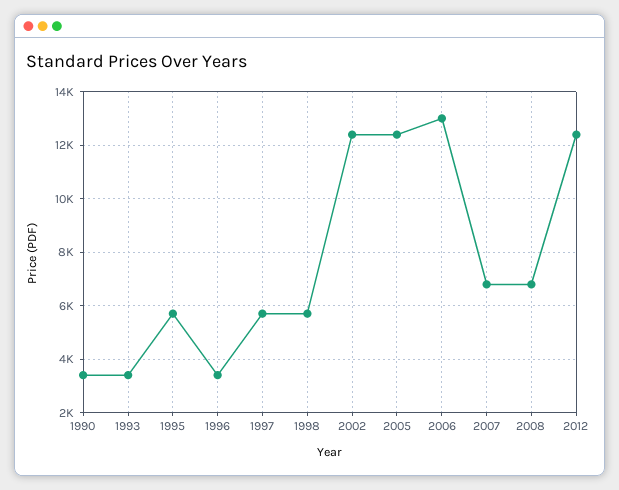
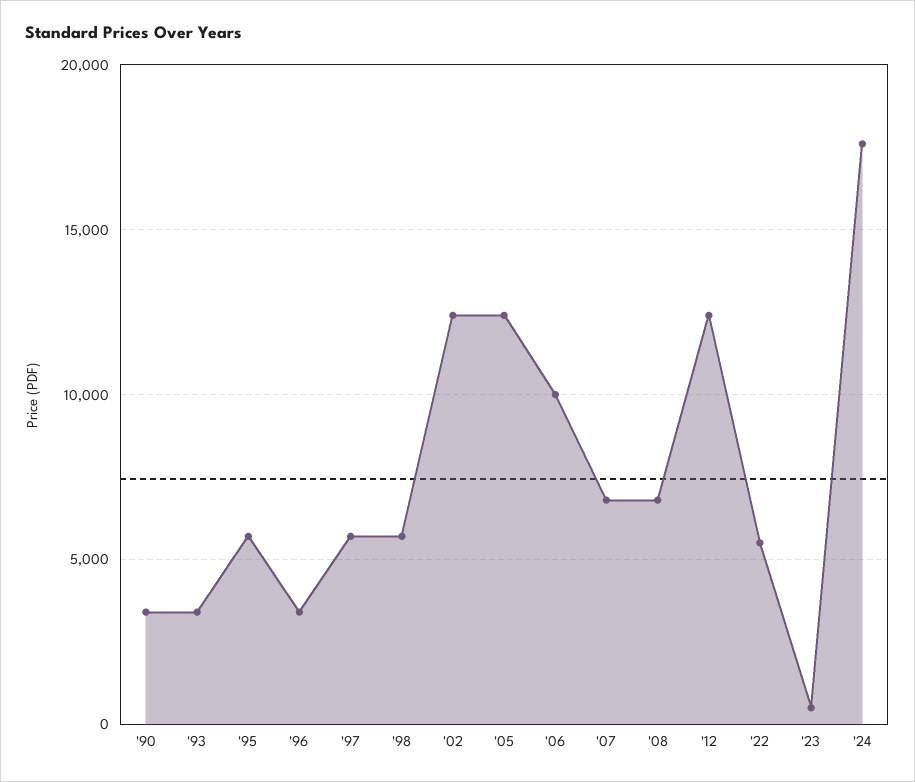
2006: 13000 -> 10000
'22: none -> 5500
'23: none -> 500
'24: none -> 17500

